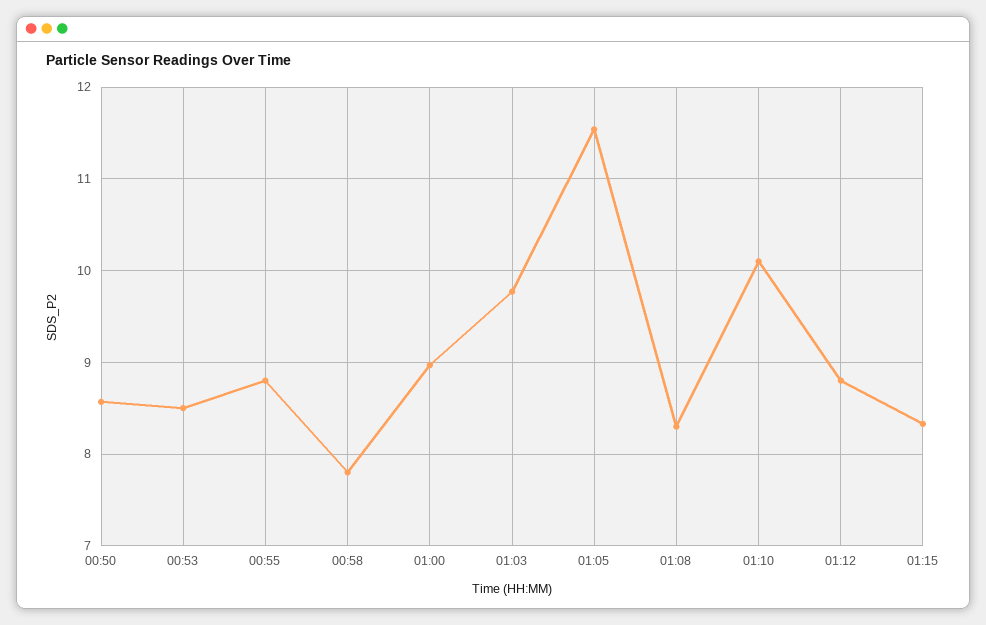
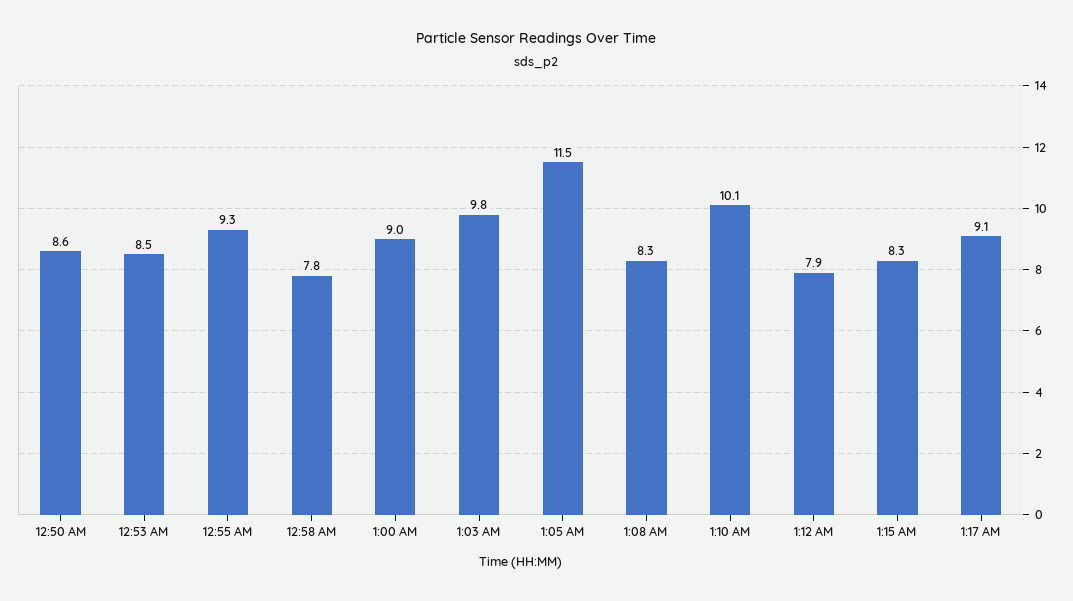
00:55: 8.8 -> 9.3
01:12: 8.8 -> 7.9
1:17 AM: none -> 9.1

